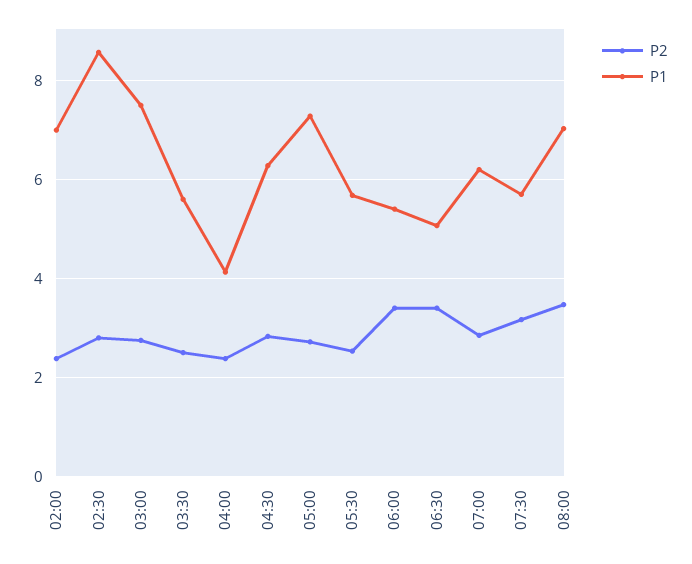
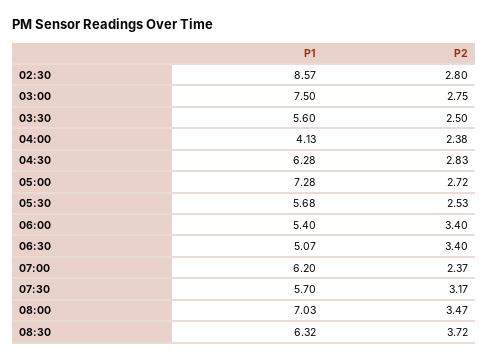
P2, 02:00: 2.4 -> none
P1, 02:00: 7 -> none
P2, 07:00: 2.8 -> 2.37
P1, 08:30: none -> 6.32
P2, 08:30: none -> 3.72

